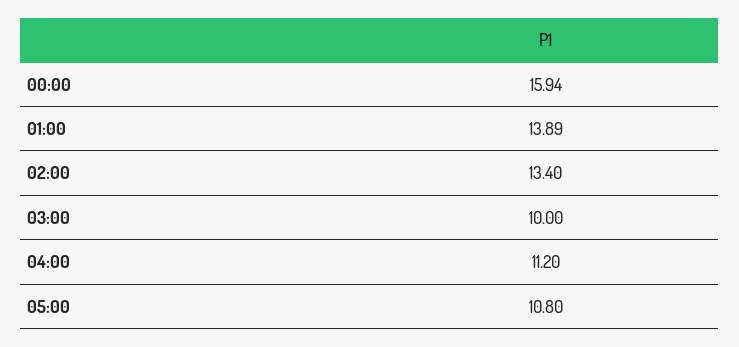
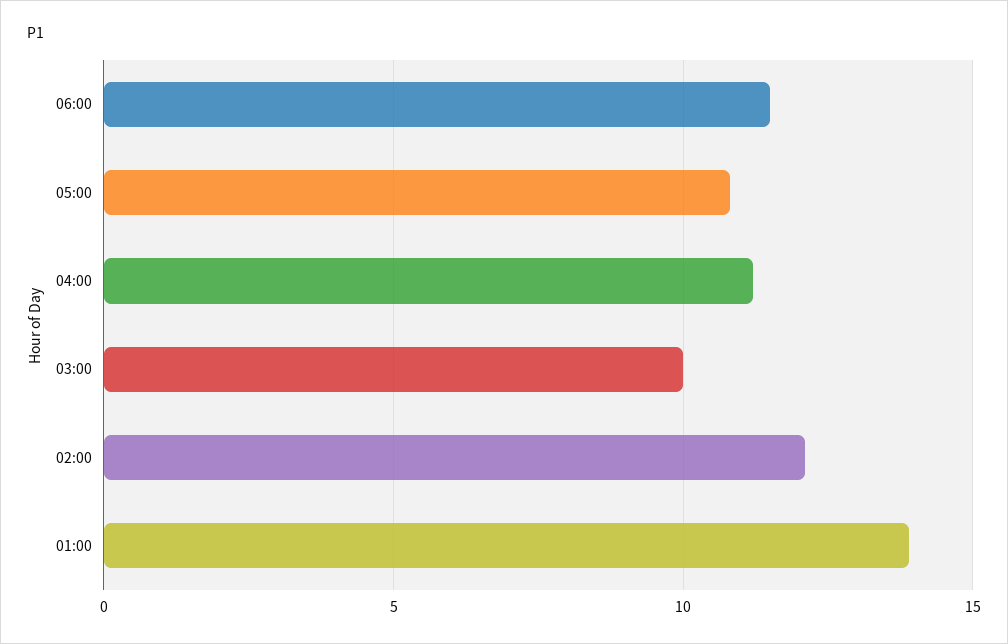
00:00: 15.94 -> none
02:00: 13.4 -> 12
06:00: none -> 11.5

